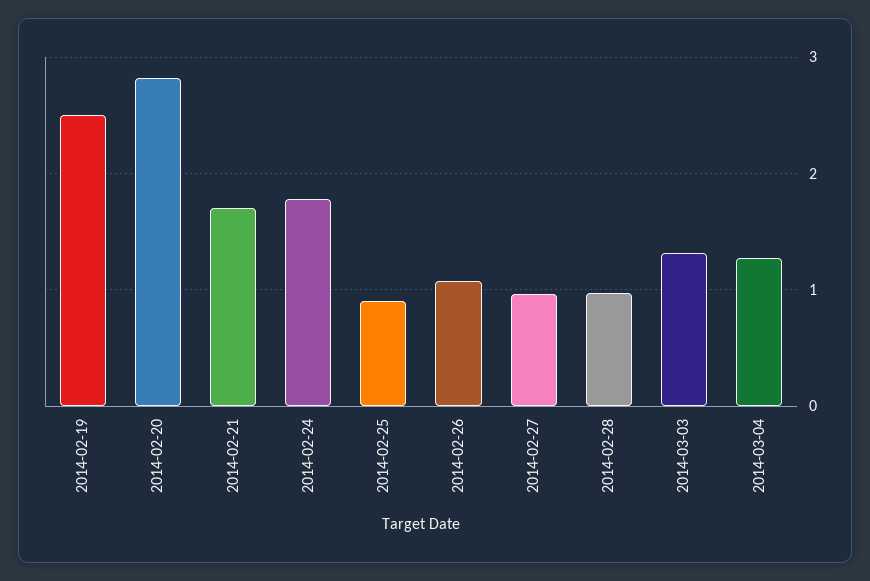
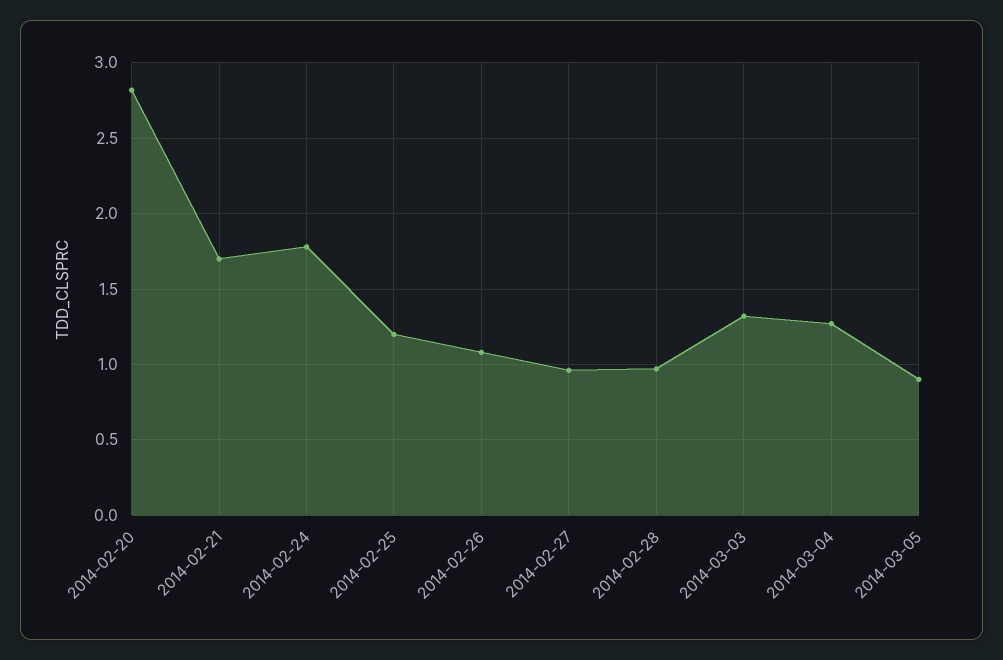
2014-02-19: 2.5 -> none
2014-02-25: 0.9 -> 1.2
2014-03-05: none -> 0.9

